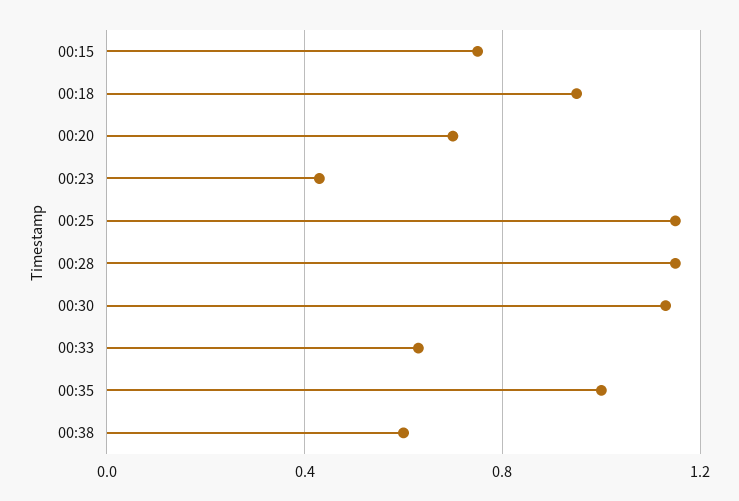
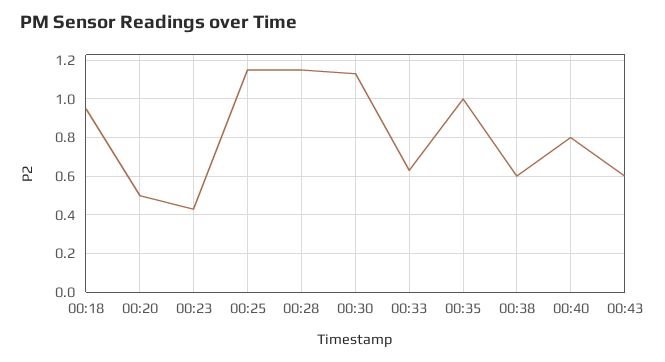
00:15: 0.75 -> none
00:20: 0.7 -> 0.5
00:40: none -> 0.8
00:43: none -> 0.6

